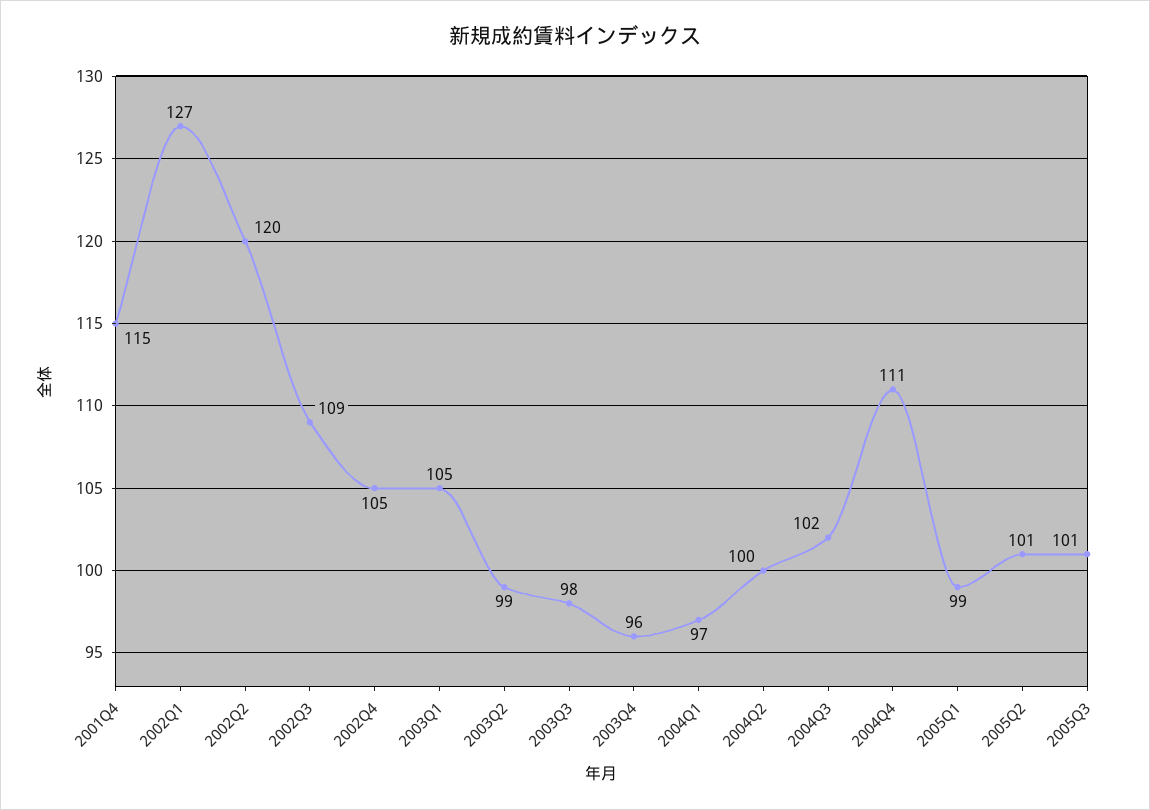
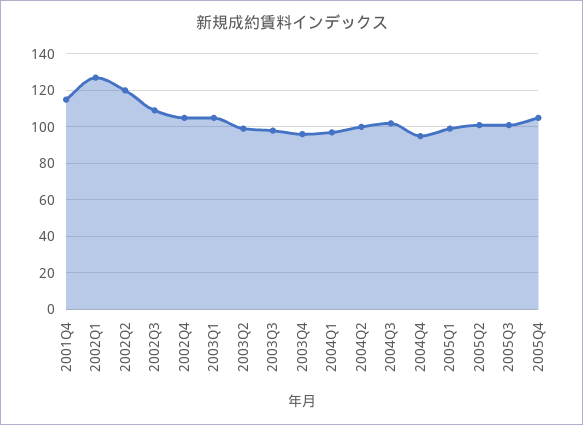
2004Q4: 111 -> 95
2005Q4: none -> 105

